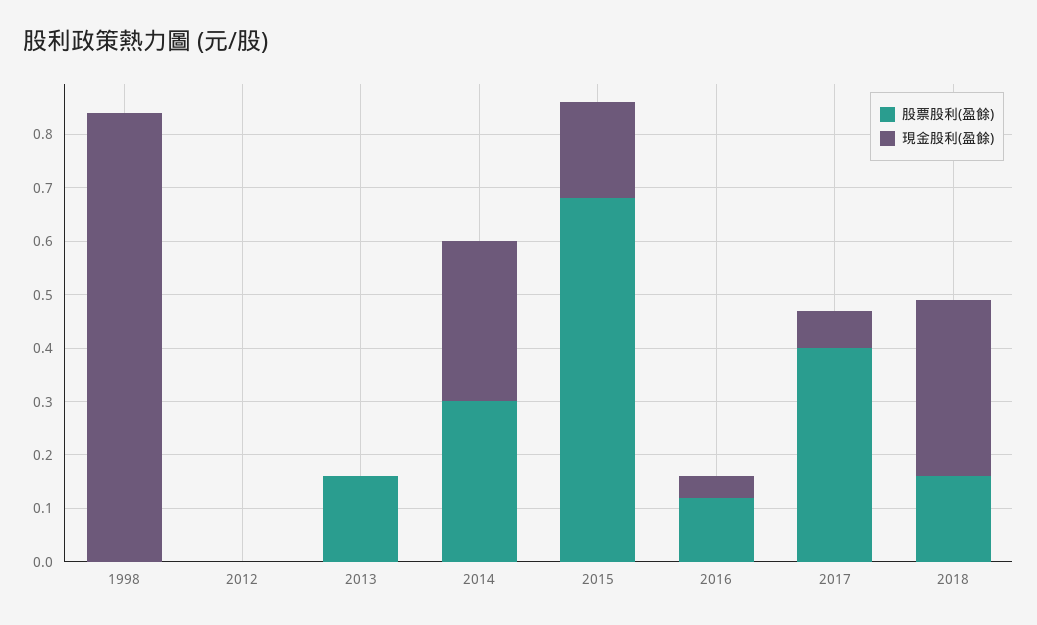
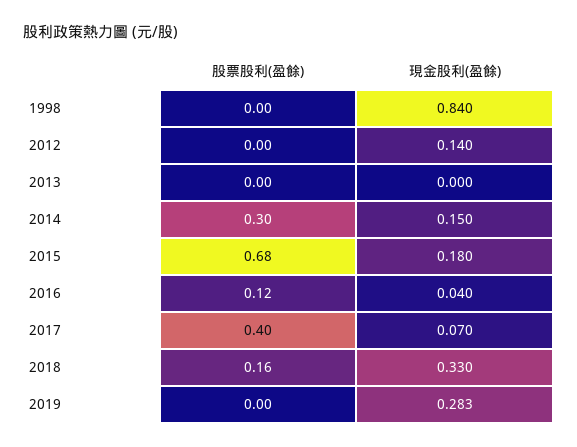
現金股利(盈餘), 2012: 0 -> 0.14
股票股利(盈餘), 2013: 0.15 -> 0
現金股利(盈餘), 2014: 0.3 -> 0.15
股票股利(盈餘), 2019: none -> 0
現金股利(盈餘), 2019: none -> 0.283

